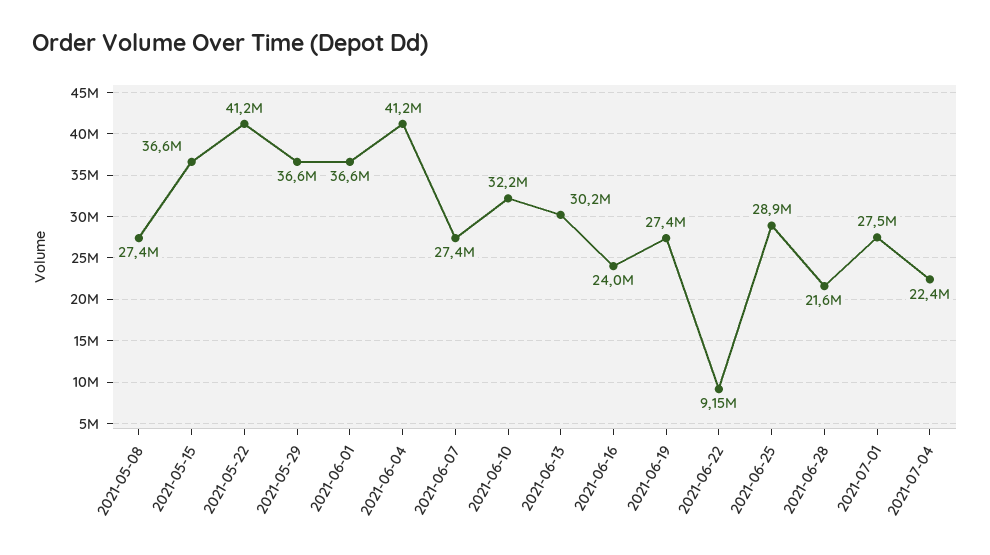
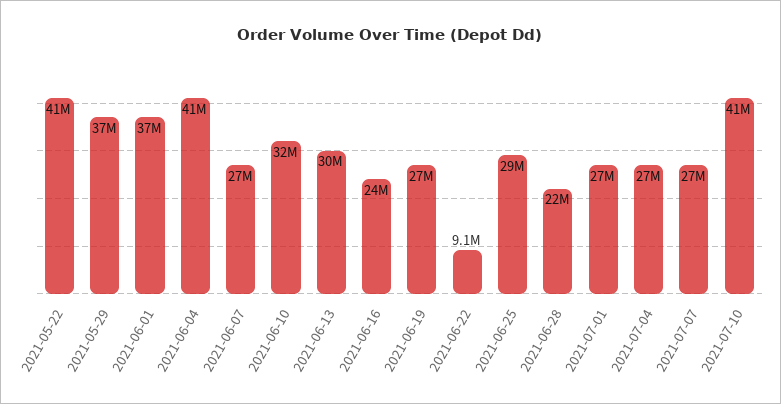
2021-05-08: 27400000 -> none
2021-05-15: 36600000 -> none
2021-07-04: 22400000 -> 27000000
2021-07-07: none -> 27000000
2021-07-10: none -> 41000000

